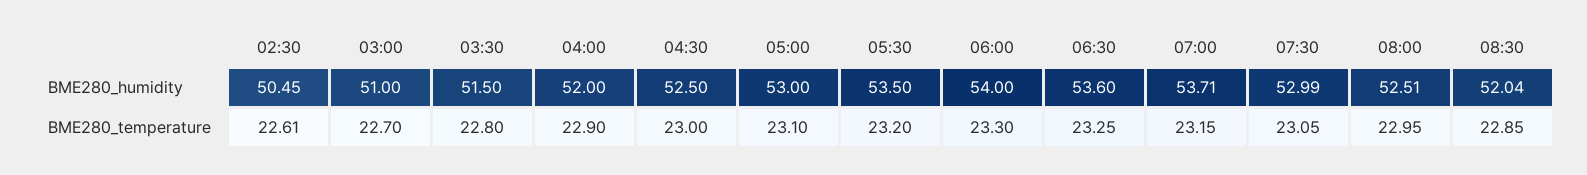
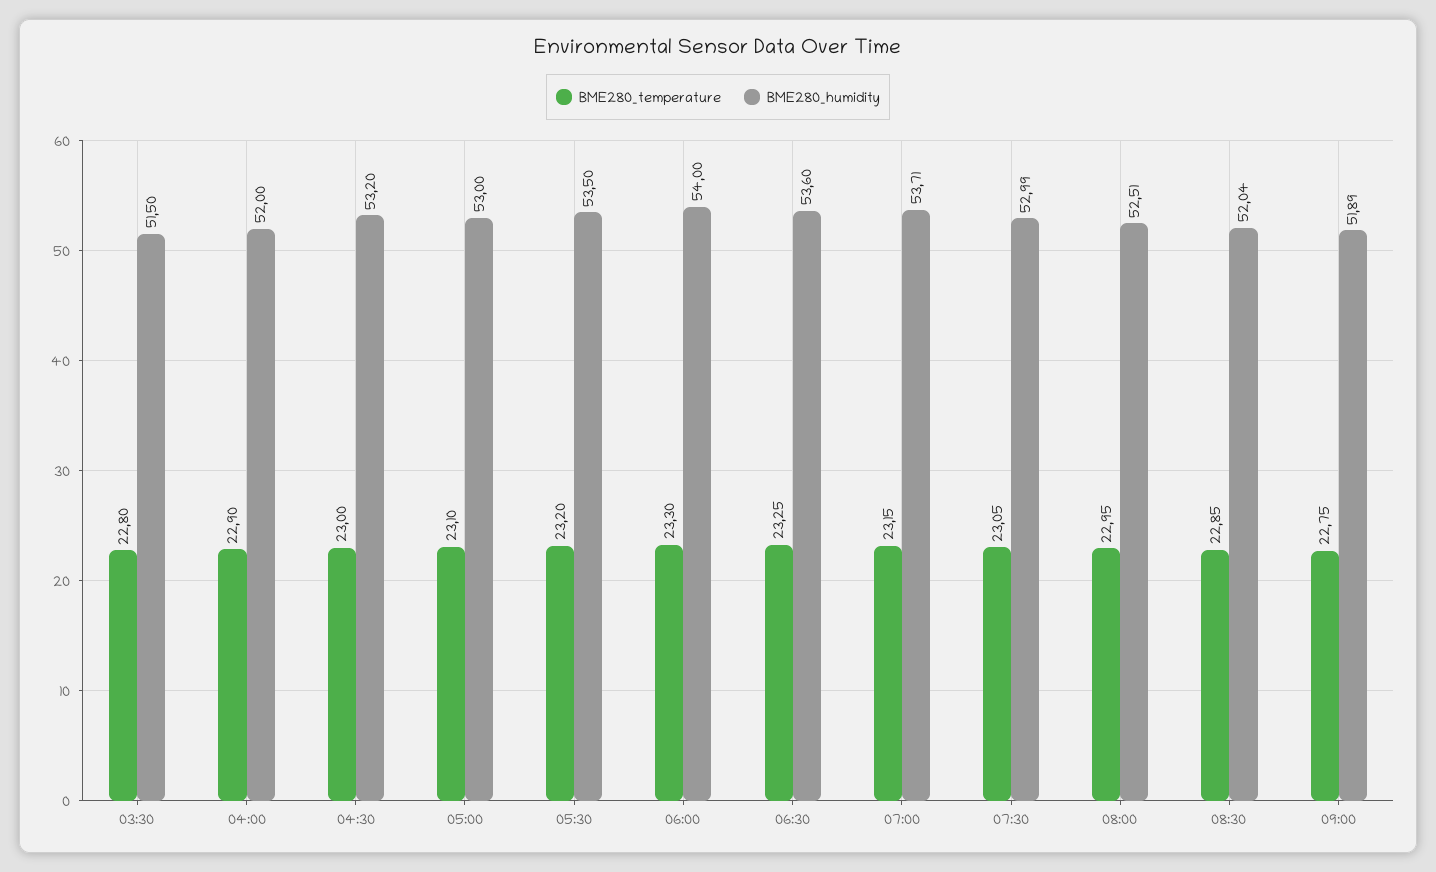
BME280_humidity, 02:30: 50.45 -> none
BME280_humidity, 03:00: 51 -> none
BME280_humidity, 04:30: 52.5 -> 53.2
BME280_temperature, 02:30: 22.61 -> none
BME280_temperature, 03:00: 22.7 -> none
BME280_temperature, 09:00: none -> 22.75
BME280_humidity, 09:00: none -> 51.89

